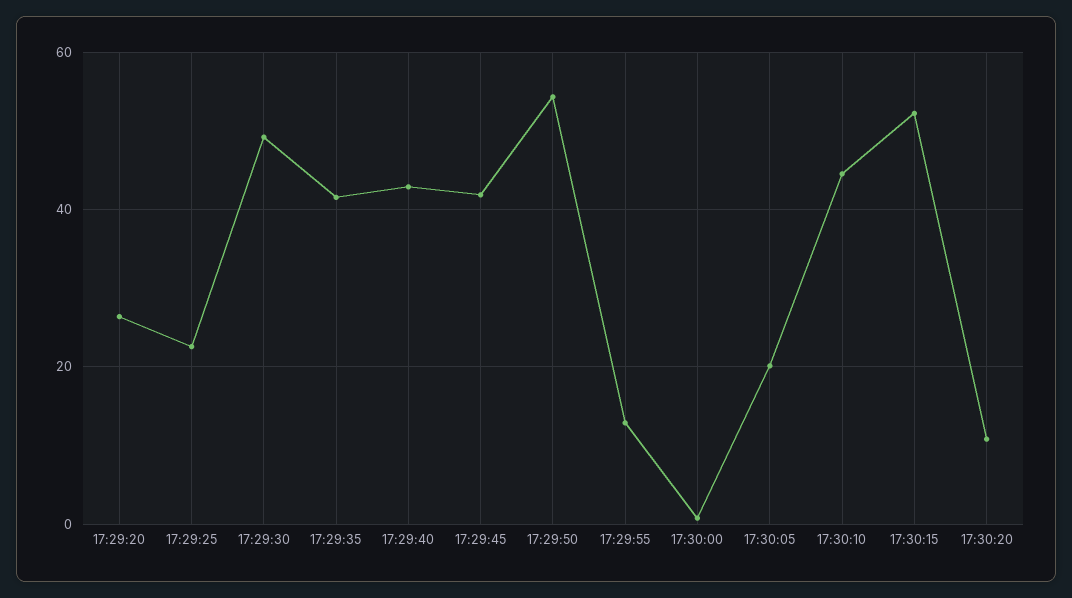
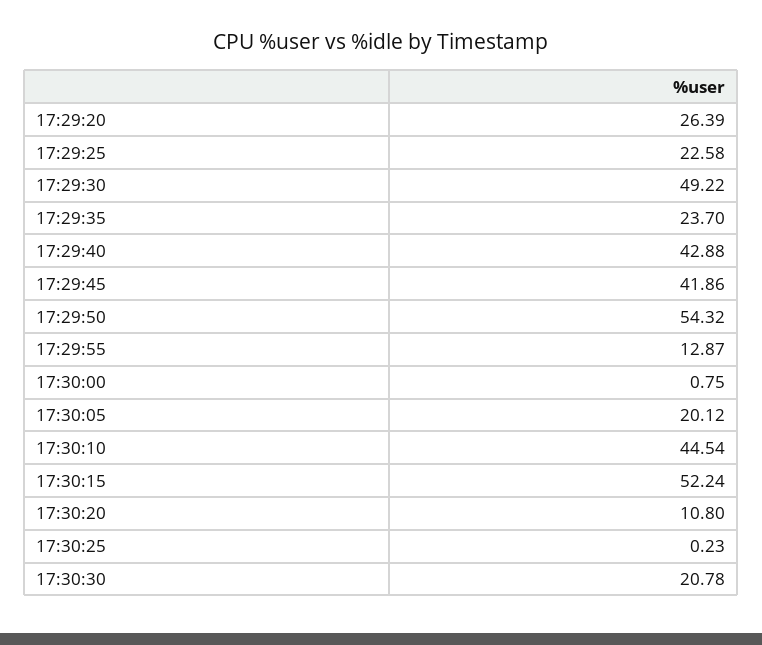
17:29:35: 42 -> 23.7
17:30:25: none -> 0.23
17:30:30: none -> 20.78

